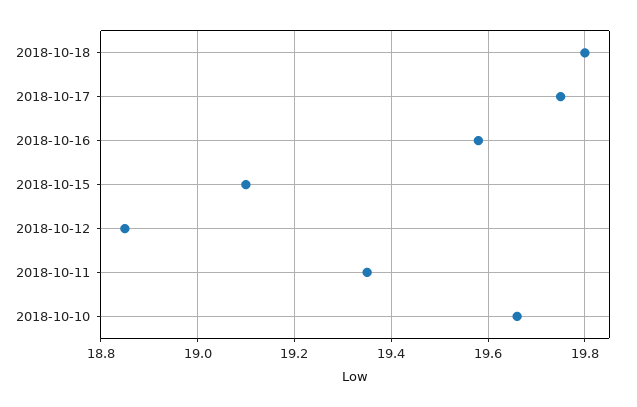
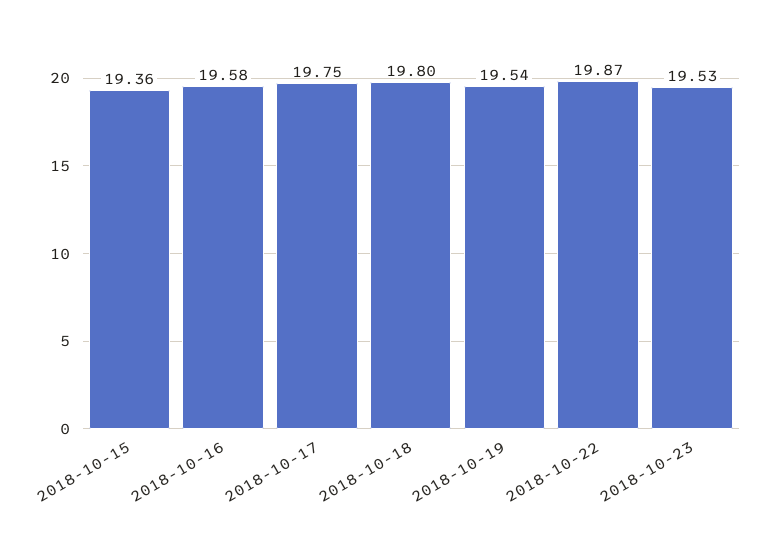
2018-10-15: 19.1 -> 19.36
2018-10-12: 18.85 -> none
2018-10-11: 19.35 -> none
2018-10-10: 19.65 -> none
2018-10-19: none -> 19.54
2018-10-22: none -> 19.87
2018-10-23: none -> 19.53

